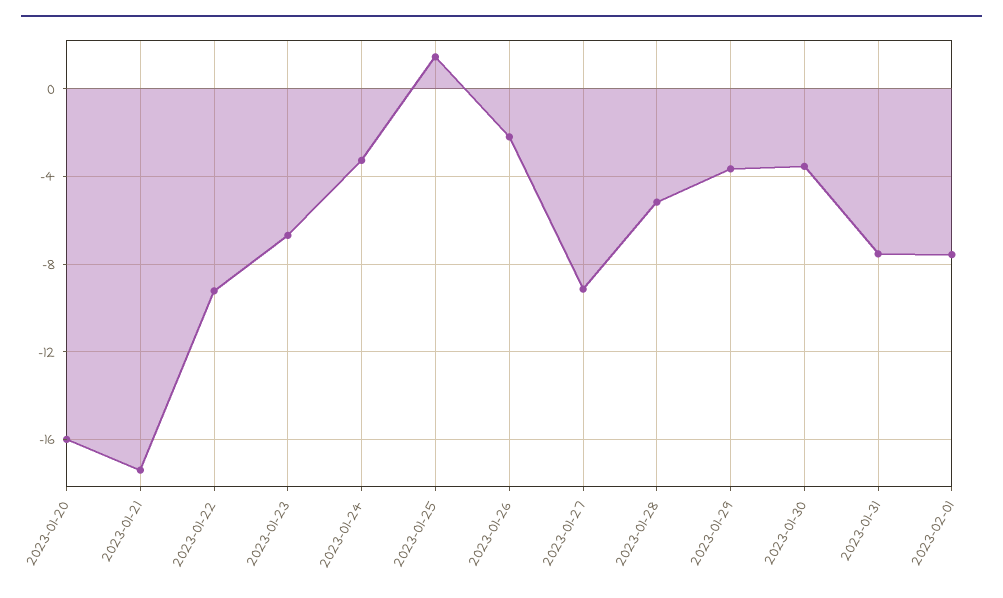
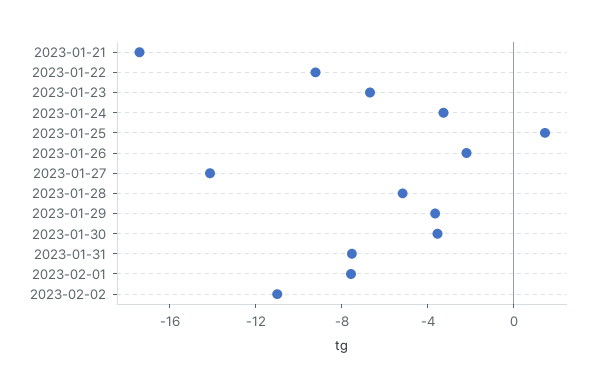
2023-01-20: -16 -> none
2023-01-27: -9 -> -14
2023-02-02: none -> -11

